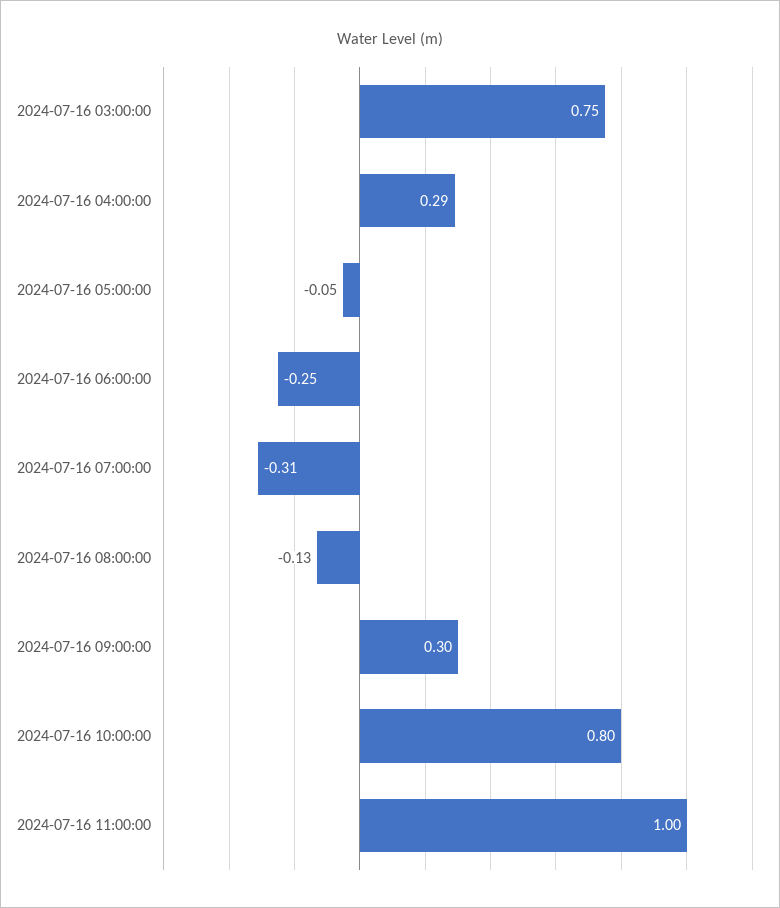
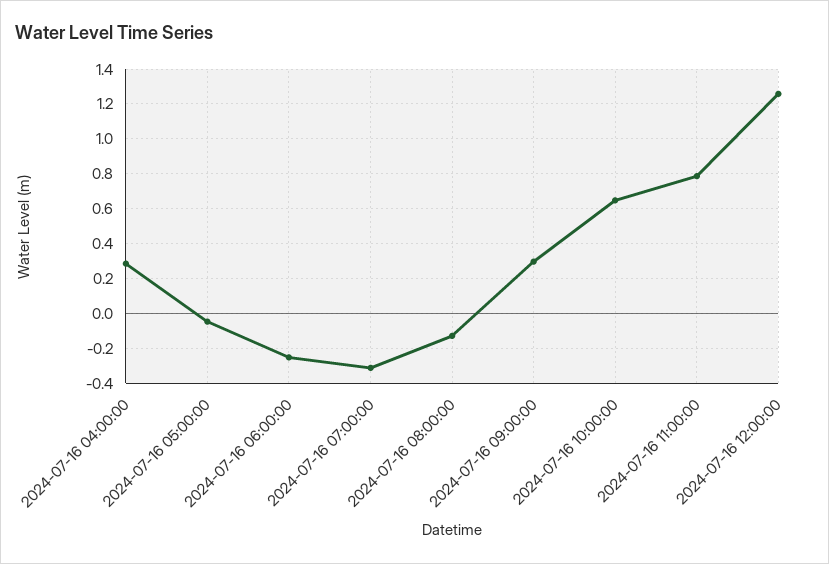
2024-07-16 03:00:00: 0.75 -> none
2024-07-16 10:00:00: 0.8 -> 0.65
2024-07-16 11:00:00: 1 -> 0.8
2024-07-16 12:00:00: none -> 1.25

